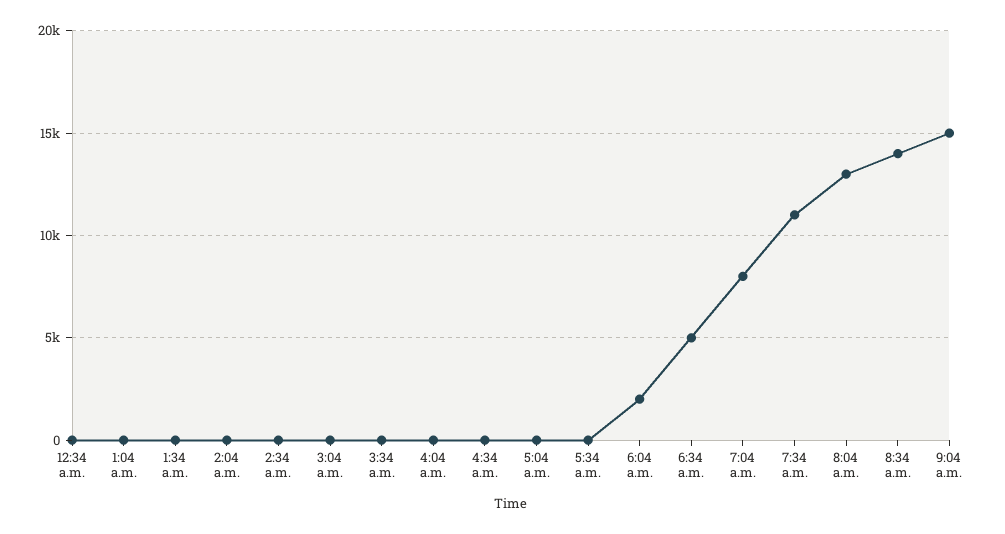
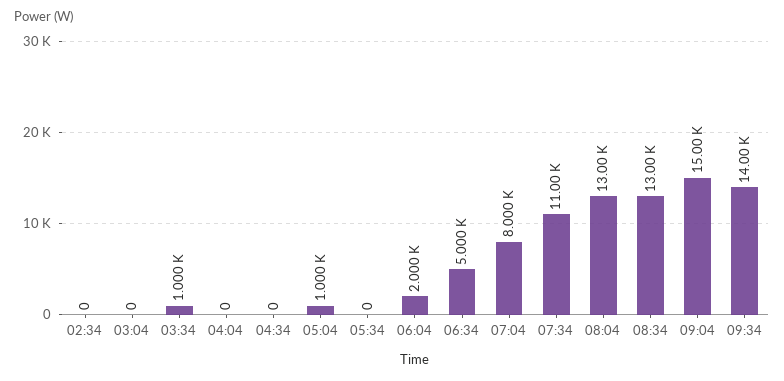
12:34 a.m.: 0 -> none
1:04 a.m.: 0 -> none
1:34 a.m.: 0 -> none
2:04 a.m.: 0 -> none
3:34 a.m.: 0 -> 1000
5:04 a.m.: 0 -> 1000
8:34 a.m.: 14000 -> 13000
09:34: none -> 14000

